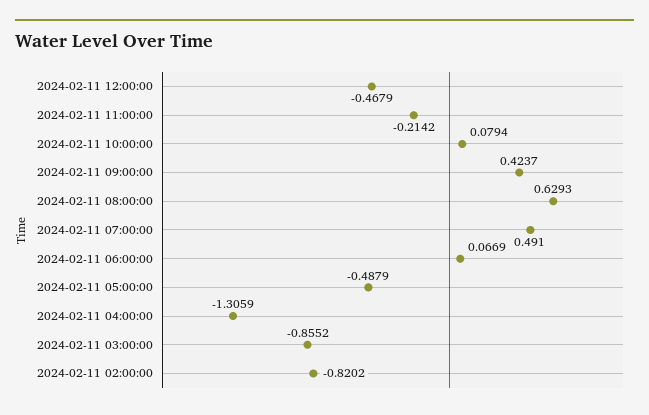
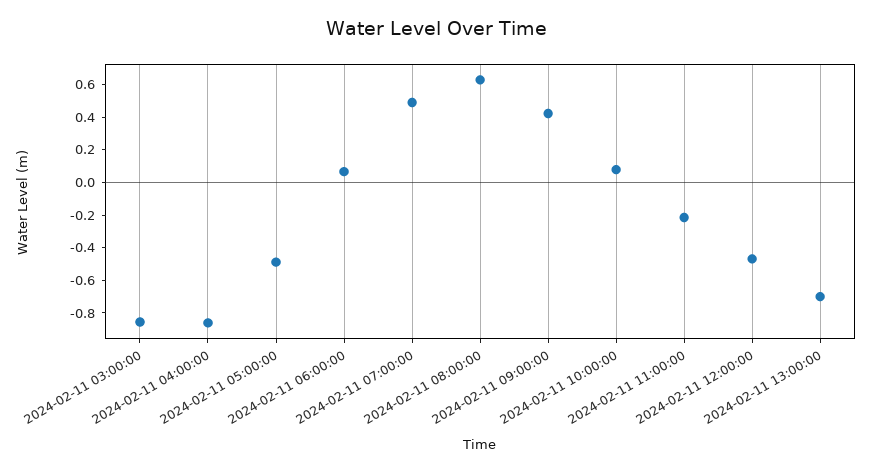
2024-02-11 04:00:00: -1.3059 -> -0.85
2024-02-11 02:00:00: -0.8202 -> none
2024-02-11 13:00:00: none -> -0.7

